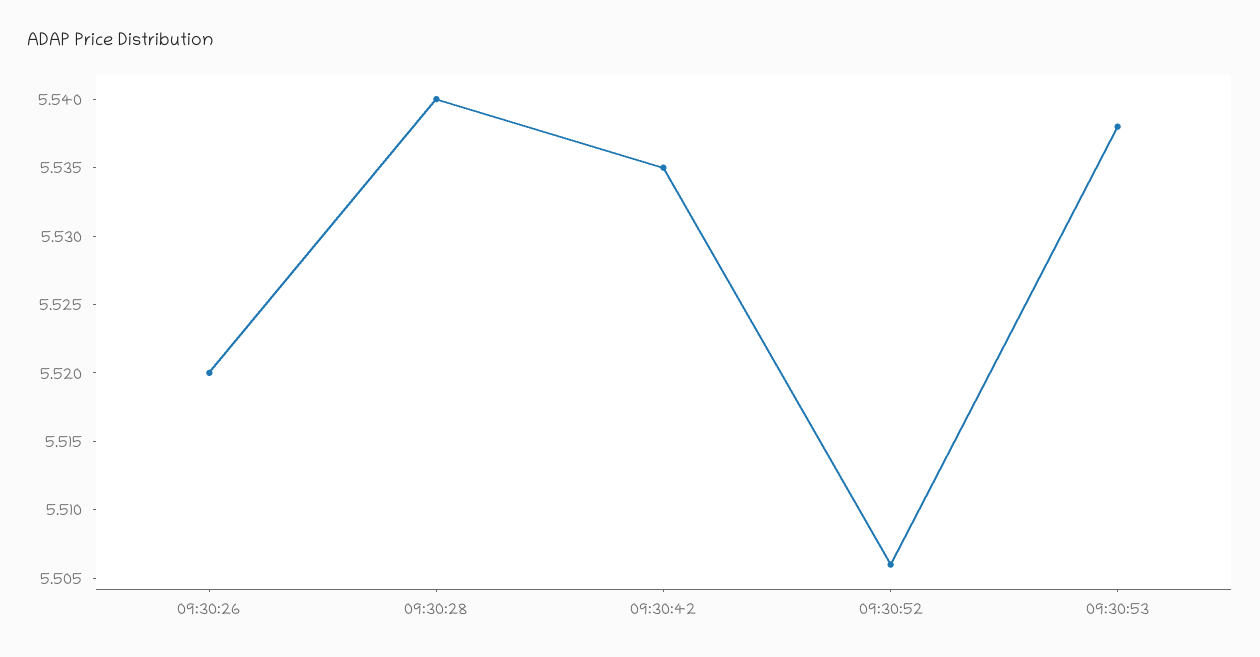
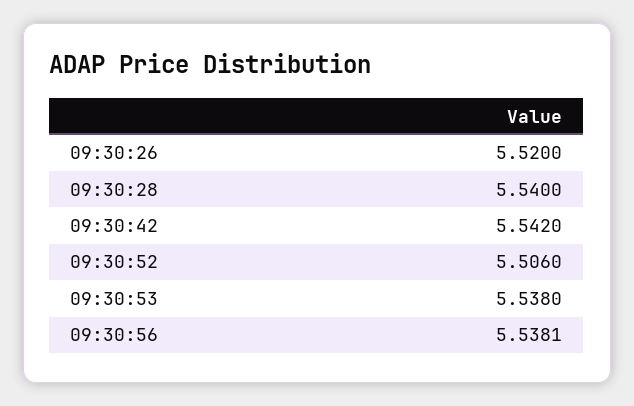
09:30:42: 5.535 -> 5.542
09:30:56: none -> 5.5381

